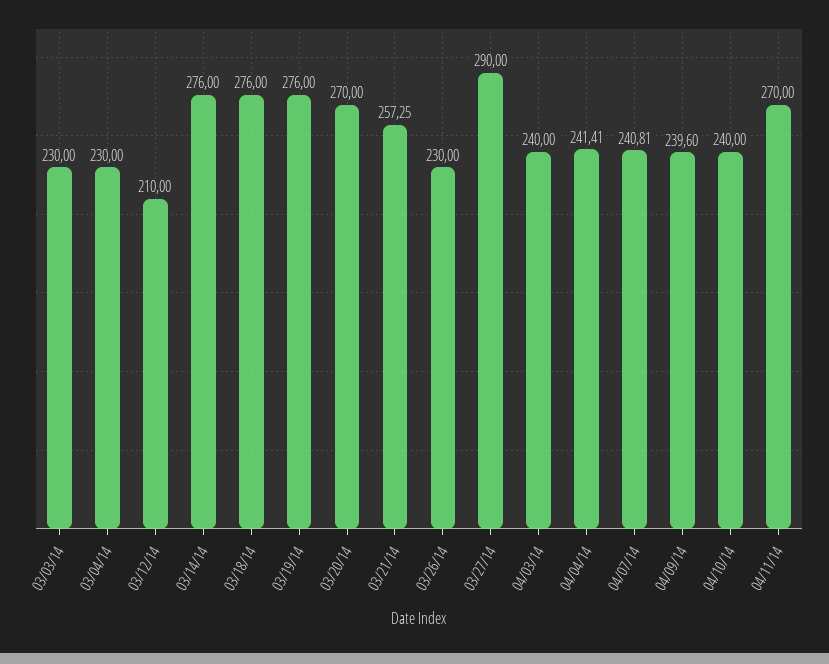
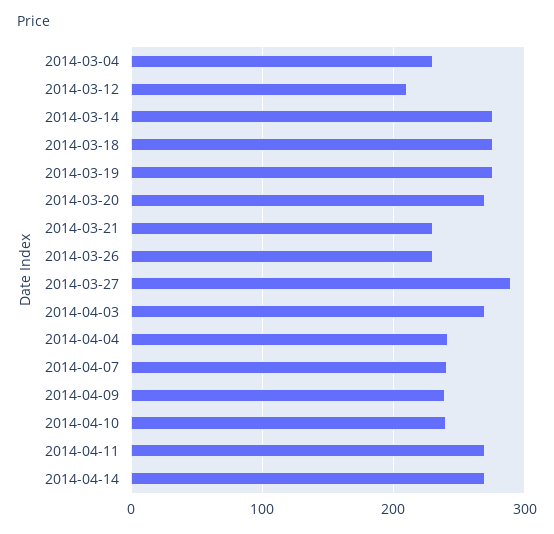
03/03/14: 230 -> none
03/21/14: 257.25 -> 230
04/03/14: 240 -> 270
2014-04-14: none -> 270

